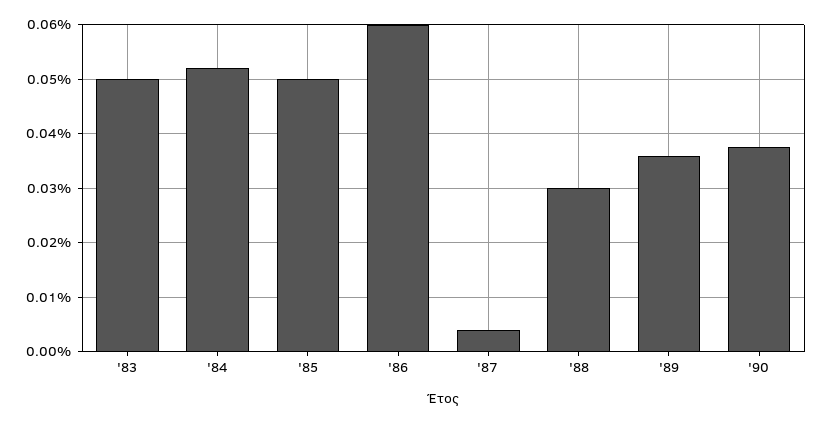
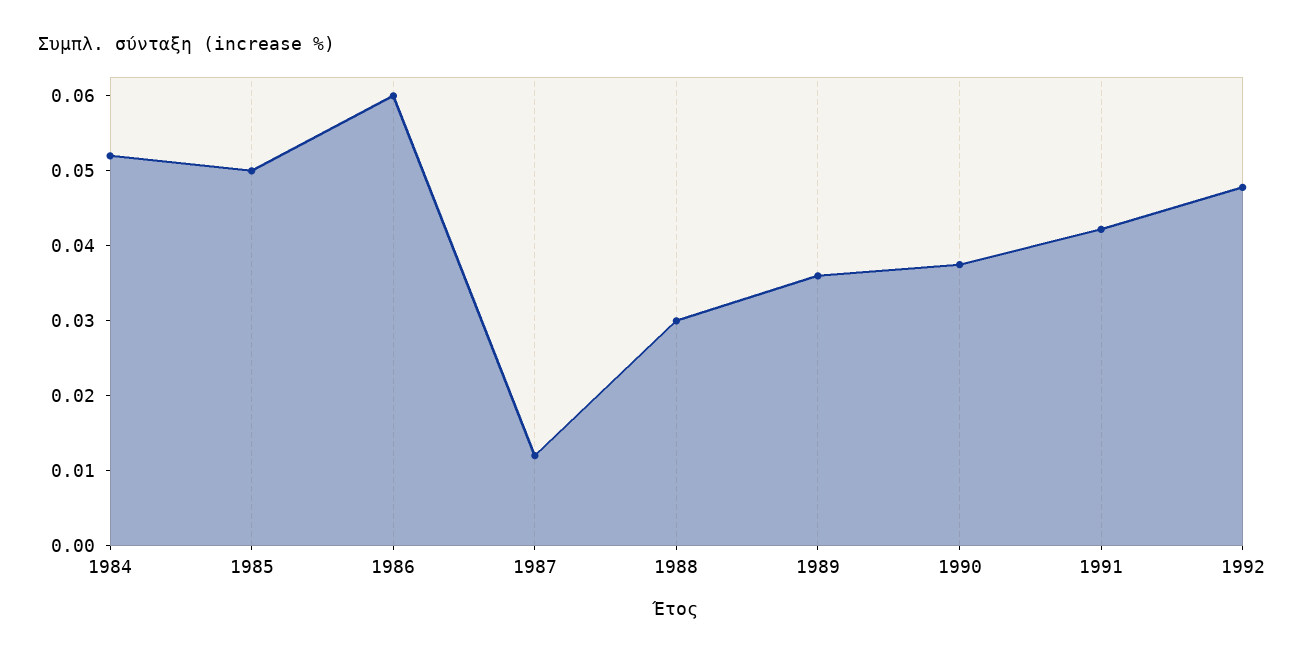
'83: 0.05 -> none
'87: 0.004 -> 0.012
1991: none -> 0.042
1992: none -> 0.048

